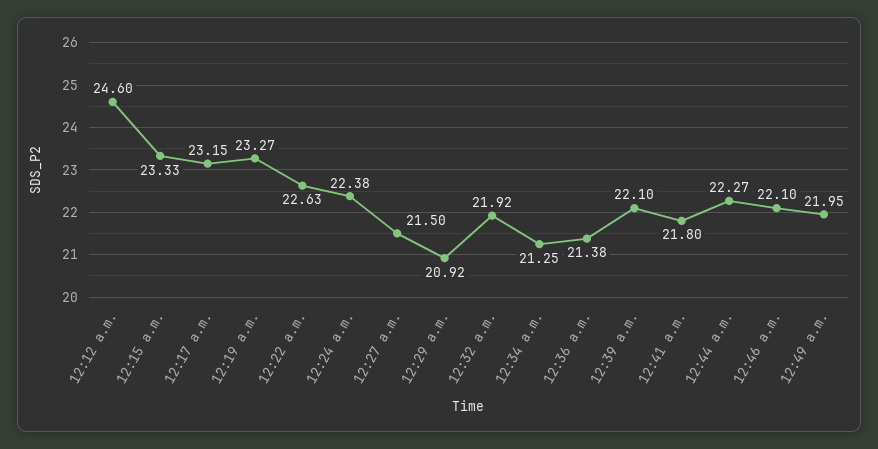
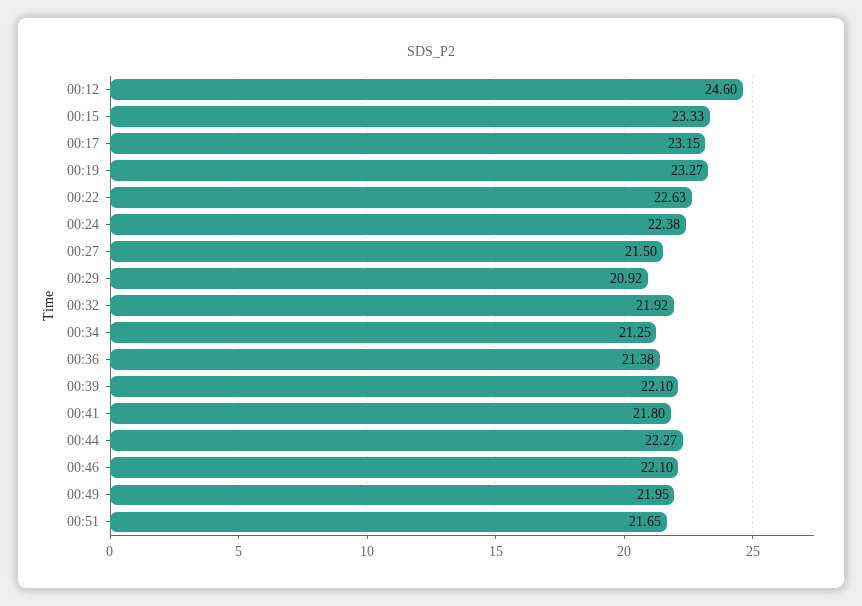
00:51: none -> 21.65

